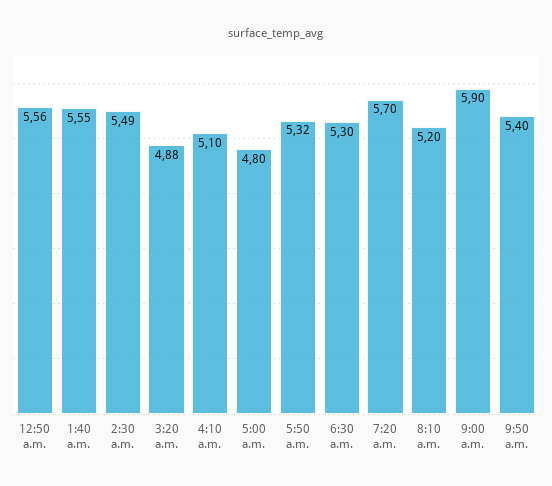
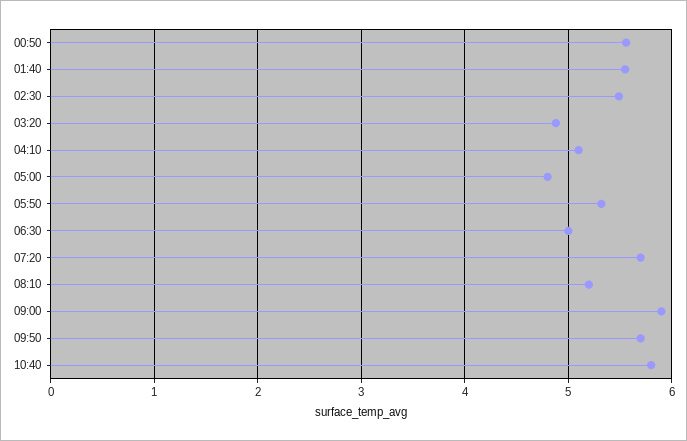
6:30 a.m.: 5.3 -> 5
9:50 a.m.: 5.4 -> 5.7
10:40: none -> 5.8

